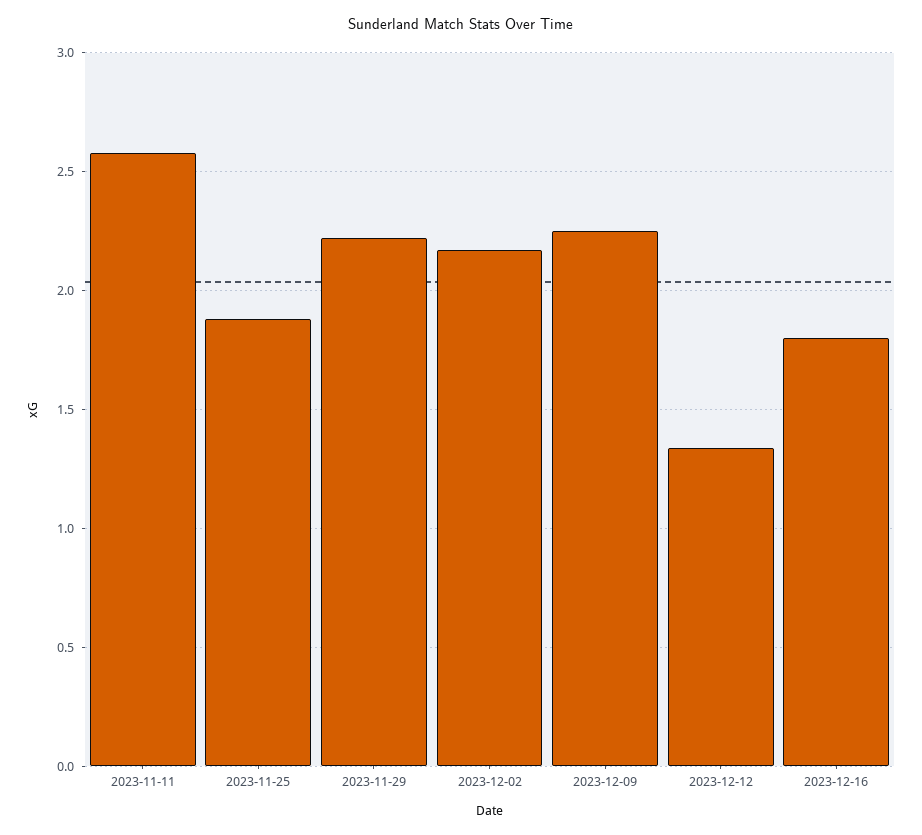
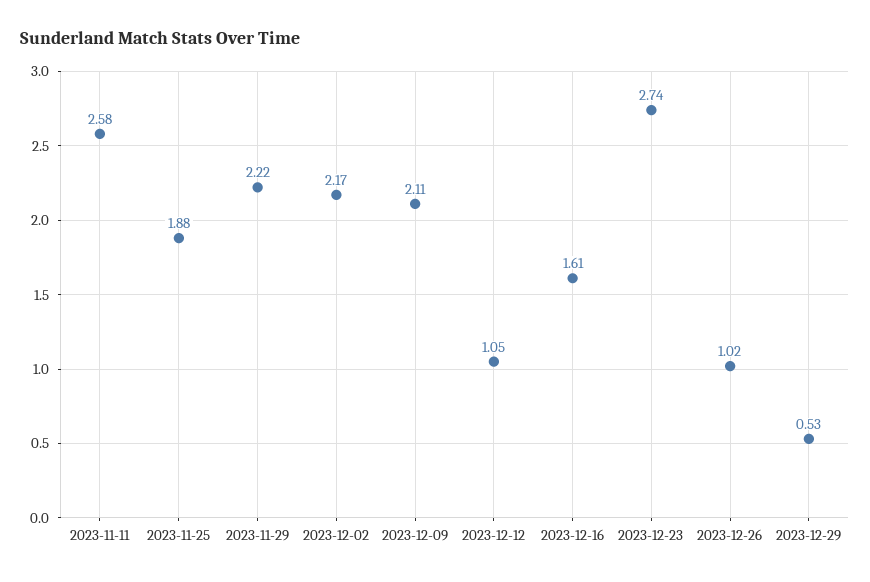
2023-12-09: 2.25 -> 2.11
2023-12-12: 1.35 -> 1.05
2023-12-16: 1.8 -> 1.61
2023-12-23: none -> 2.74
2023-12-26: none -> 1.02
2023-12-29: none -> 0.53

